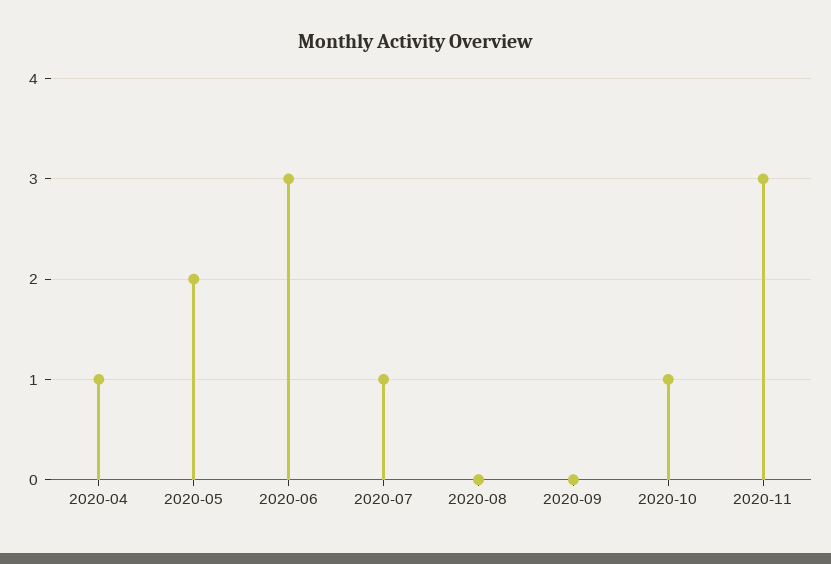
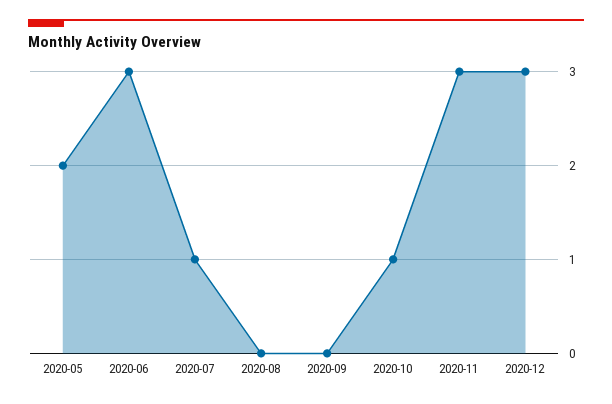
2020-04: 1 -> none
2020-12: none -> 3

